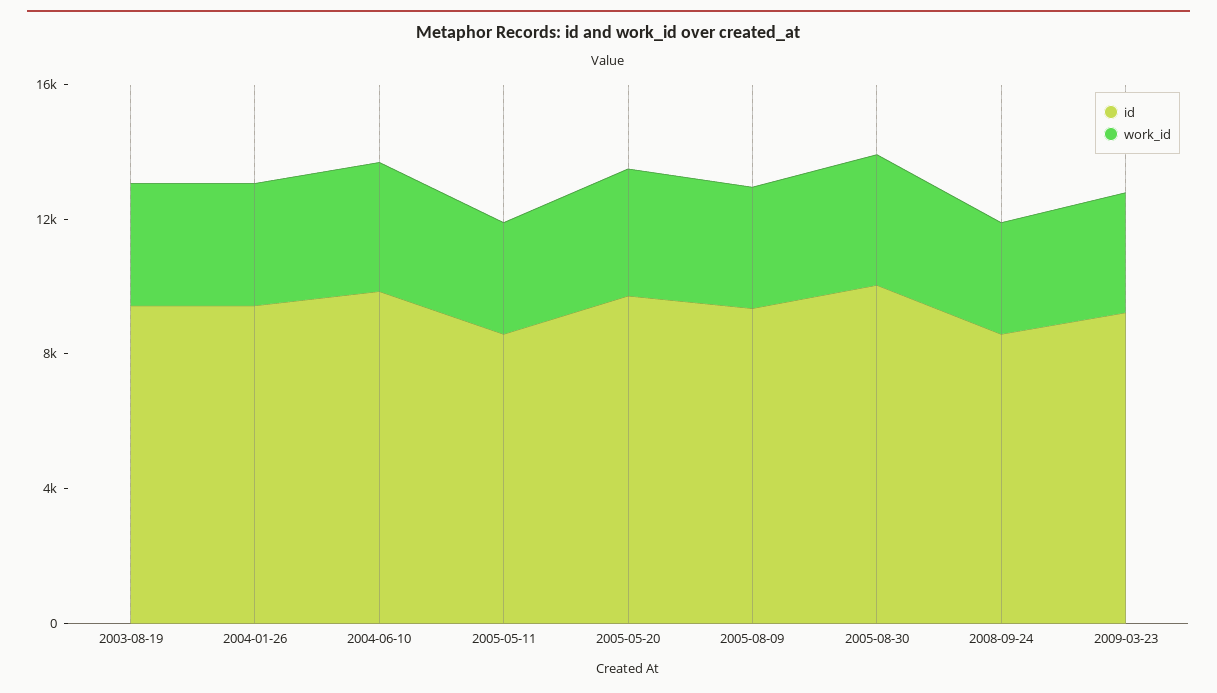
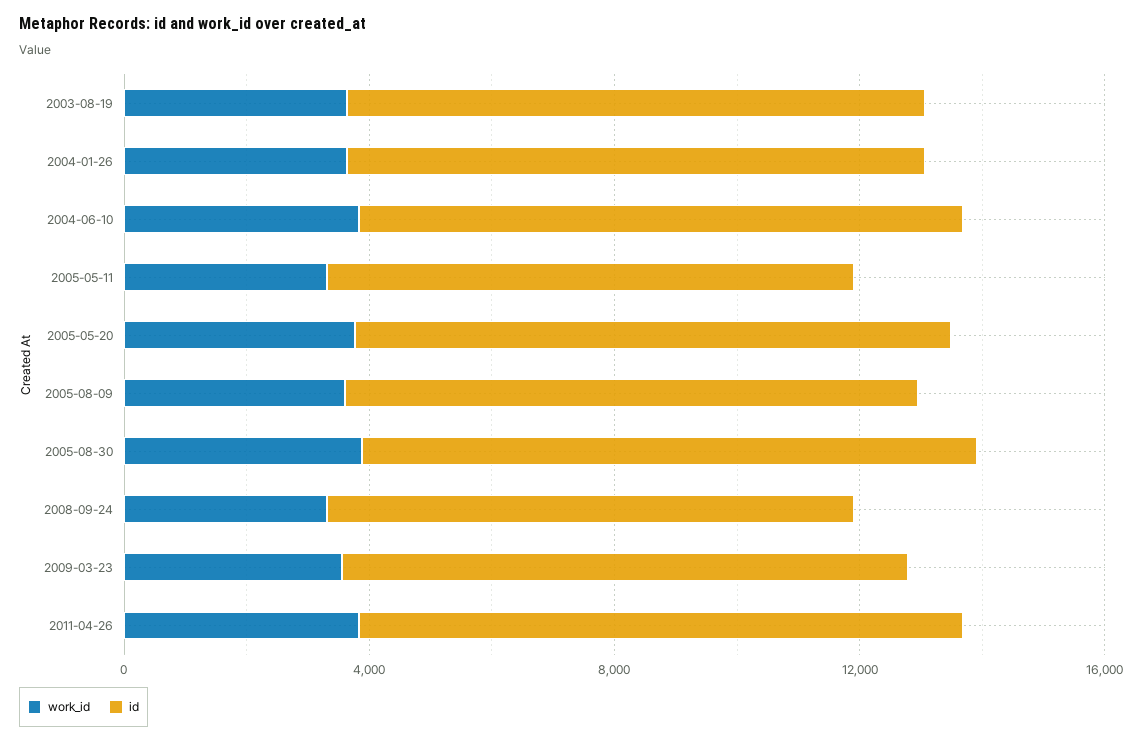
work_id, 2011-04-26: none -> 4000
id, 2011-04-26: none -> 10000

